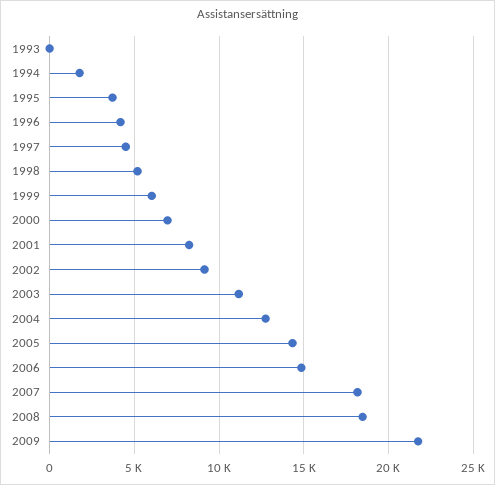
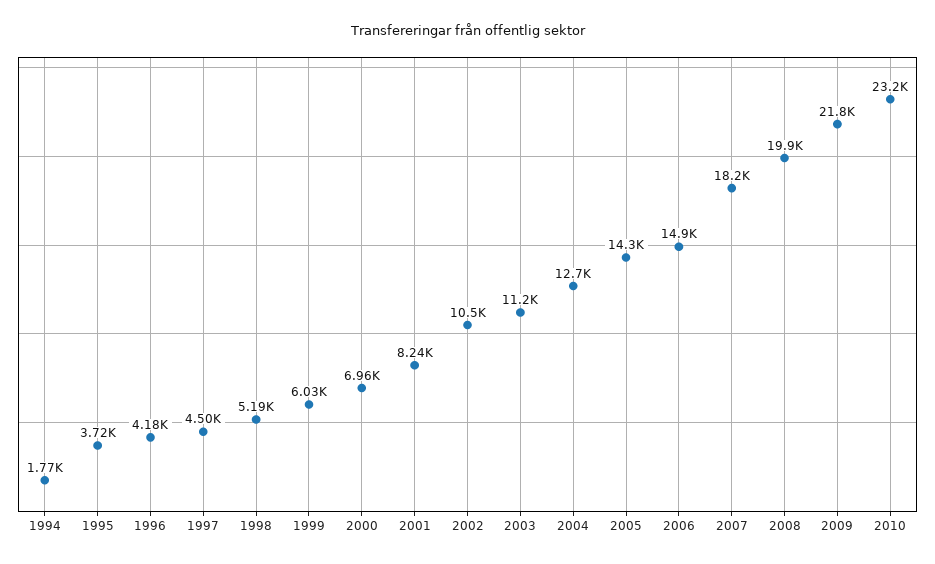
1993: 0 -> none
2002: 9000 -> 10500
2008: 18500 -> 19900
2010: none -> 23200

